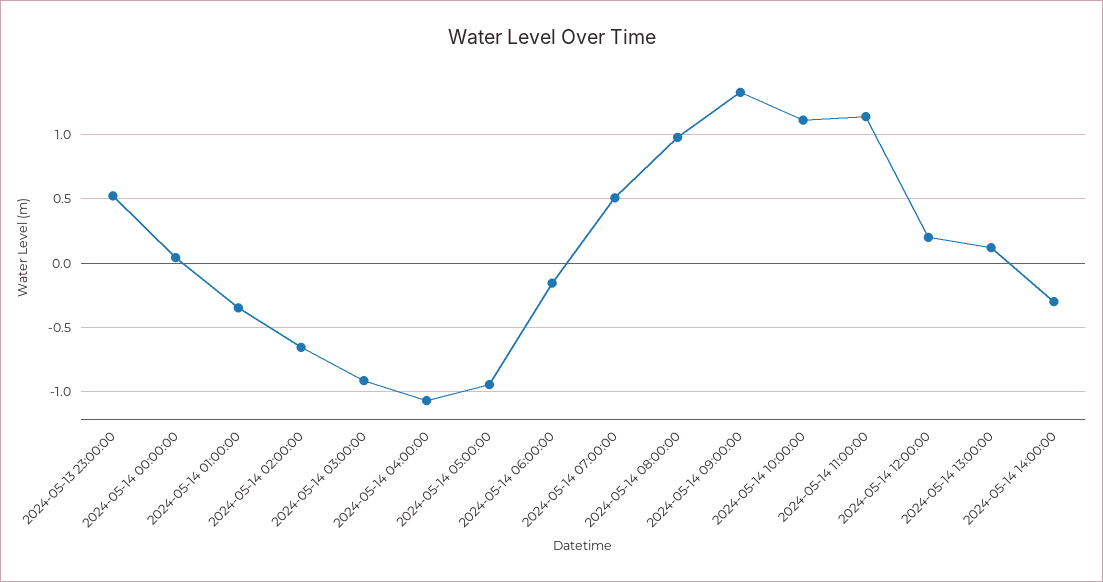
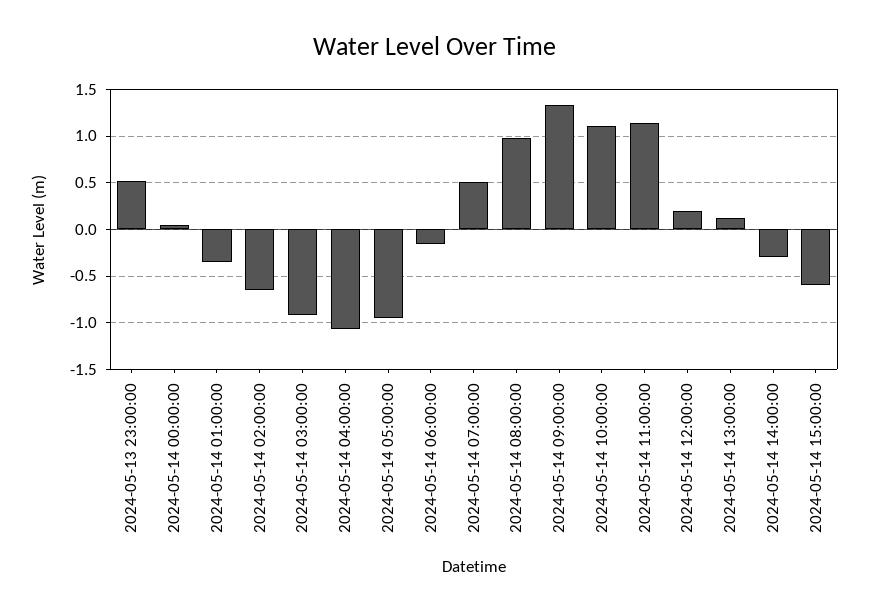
2024-05-14 15:00:00: none -> -0.6

